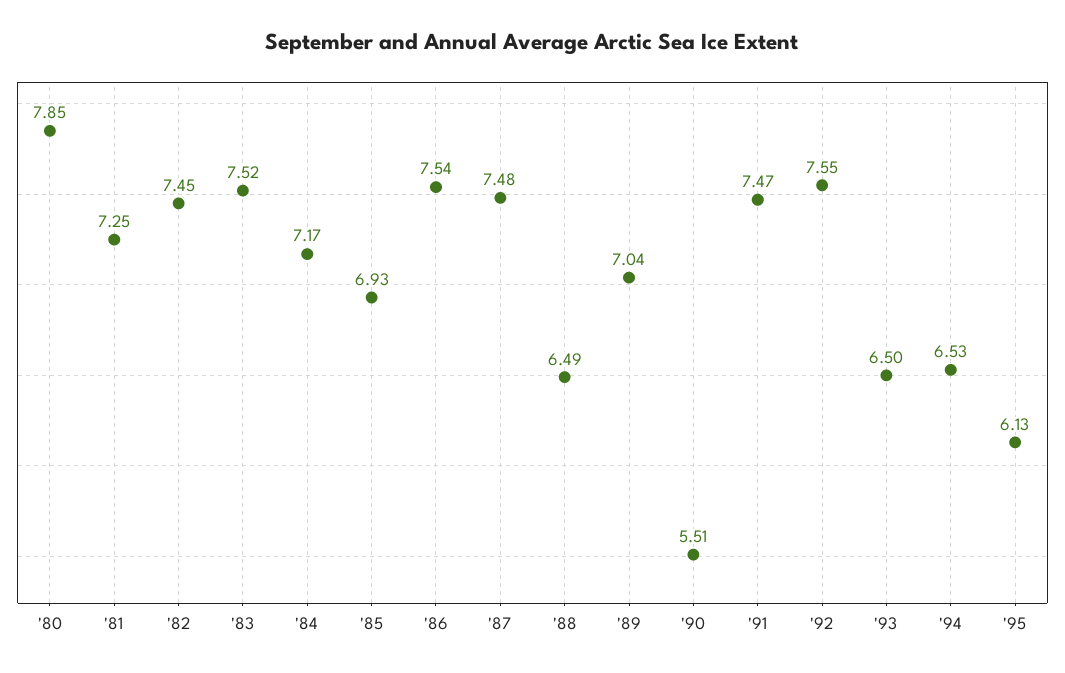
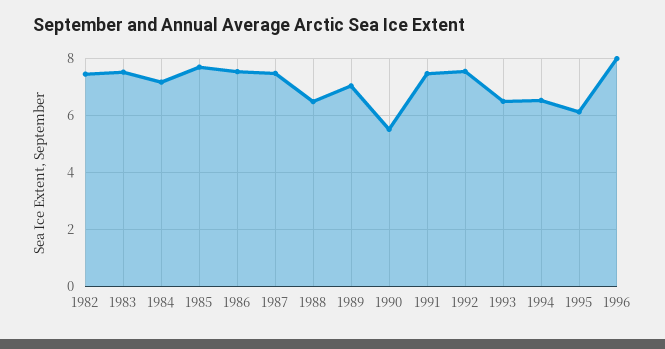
'80: 7.85 -> none
'81: 7.25 -> none
'85: 6.93 -> 7.75
1996: none -> 8

